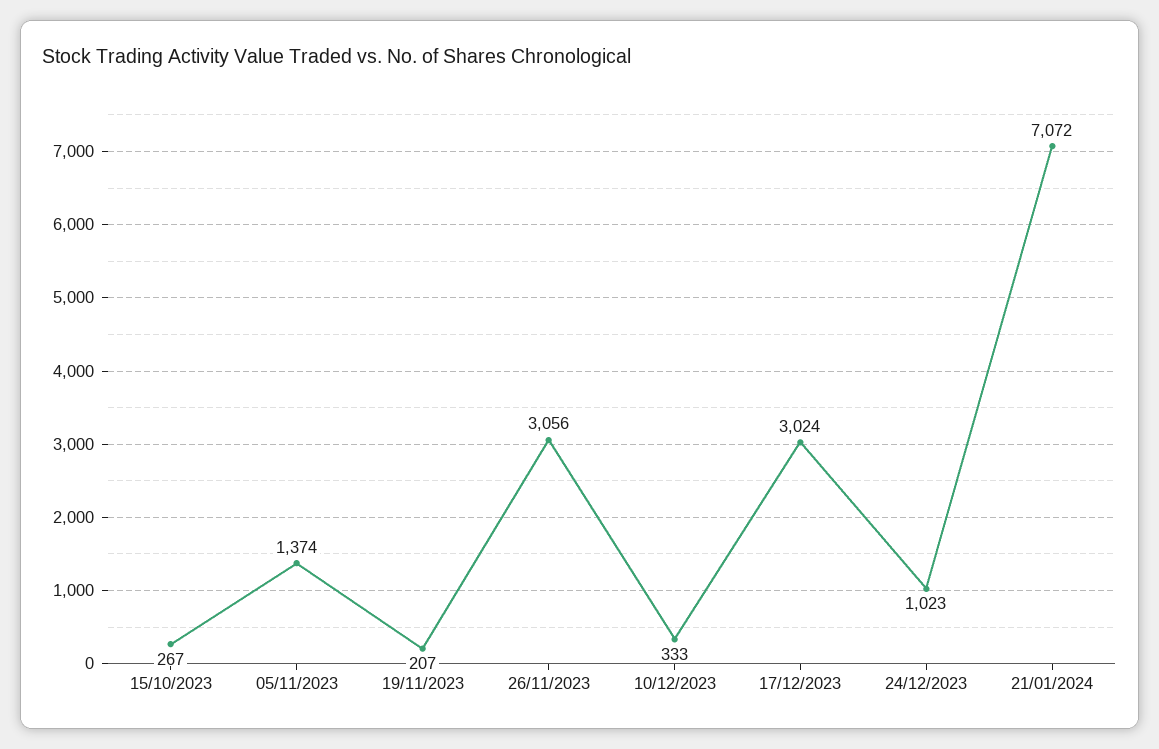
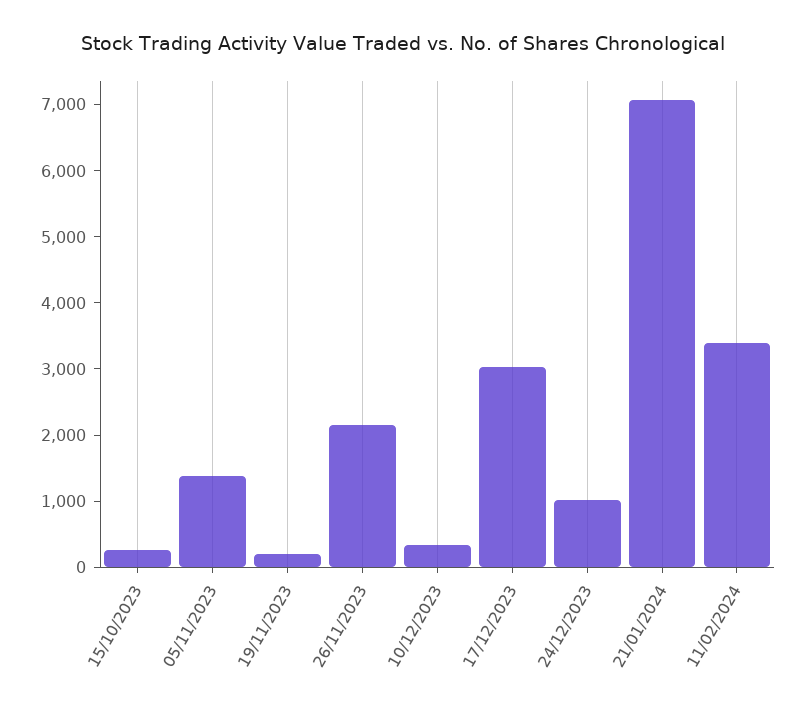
26/11/2023: 3056 -> 2200
11/02/2024: none -> 3400

